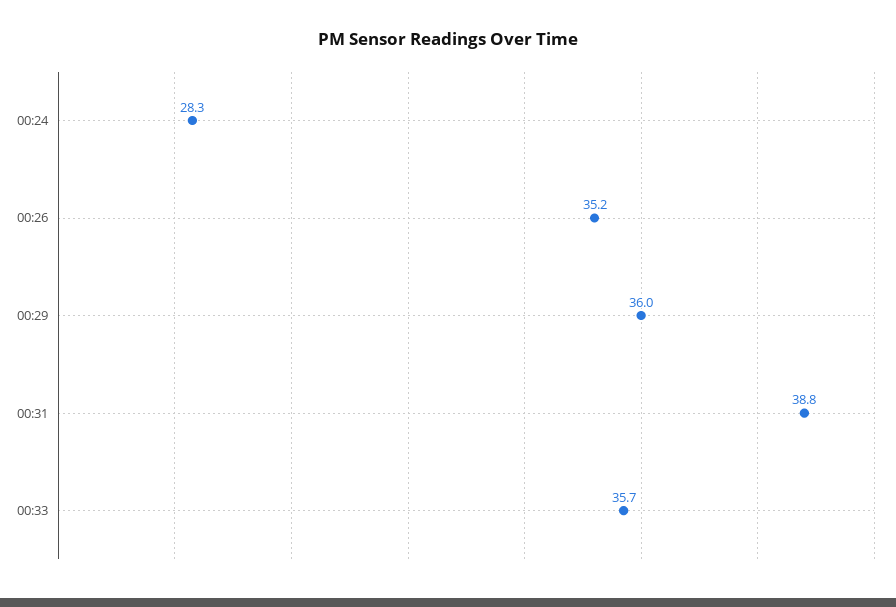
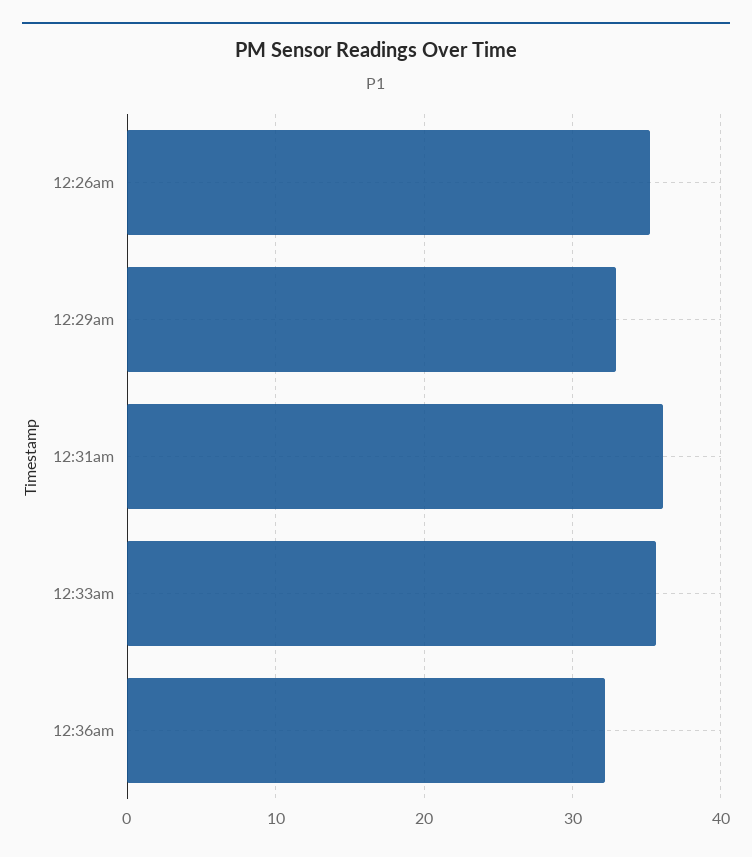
00:24: 28.3 -> none
00:29: 36 -> 33
00:31: 38.8 -> 36
12:36am: none -> 32

